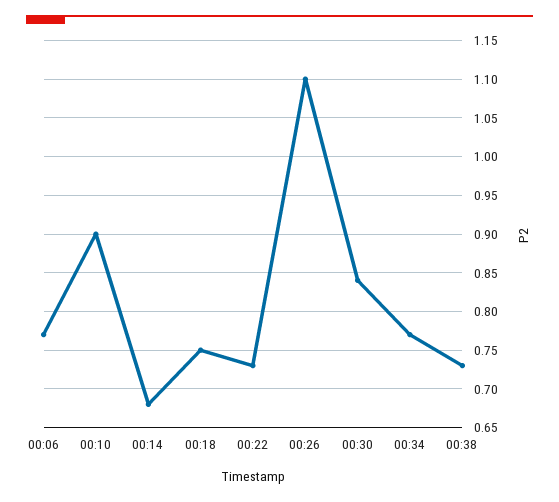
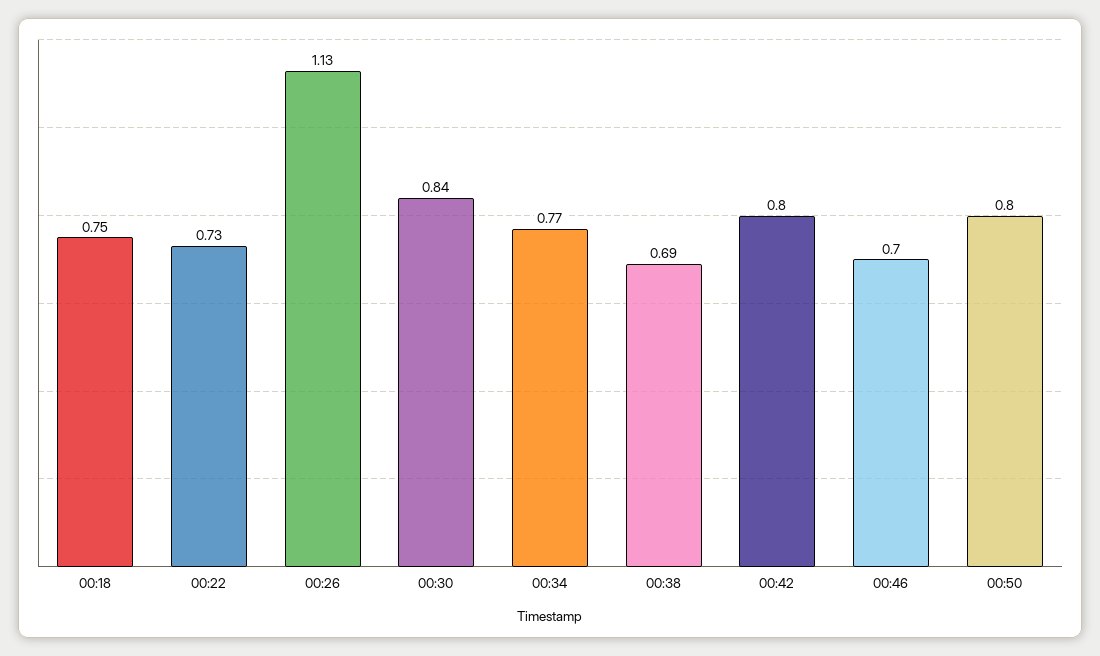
00:06: 0.77 -> none
00:10: 0.9 -> none
00:14: 0.68 -> none
00:26: 1.1 -> 1.13
00:38: 0.73 -> 0.69
00:42: none -> 0.8
00:46: none -> 0.7
00:50: none -> 0.8

